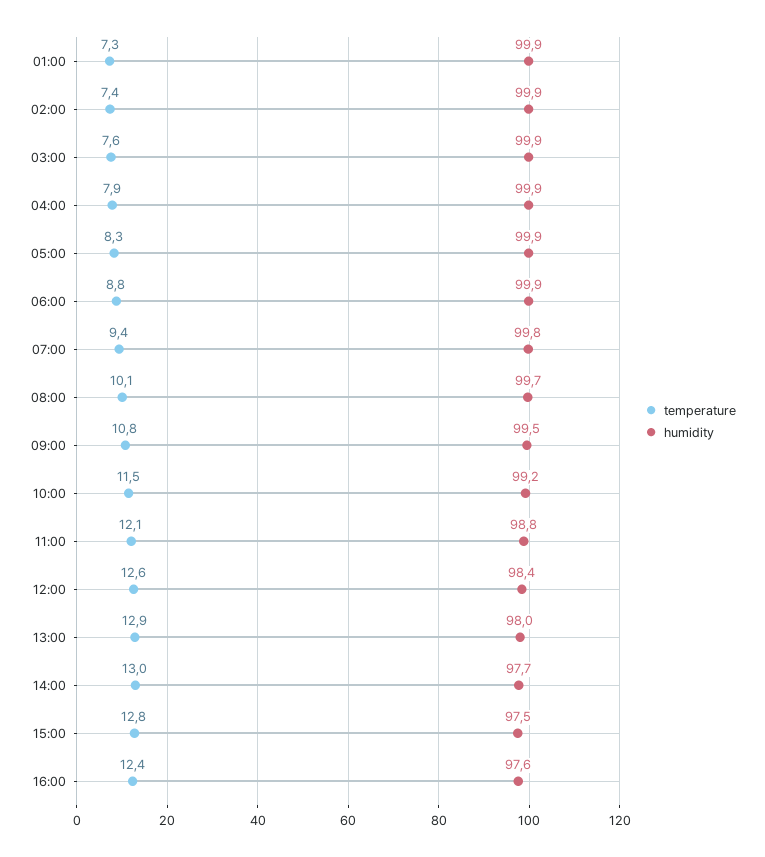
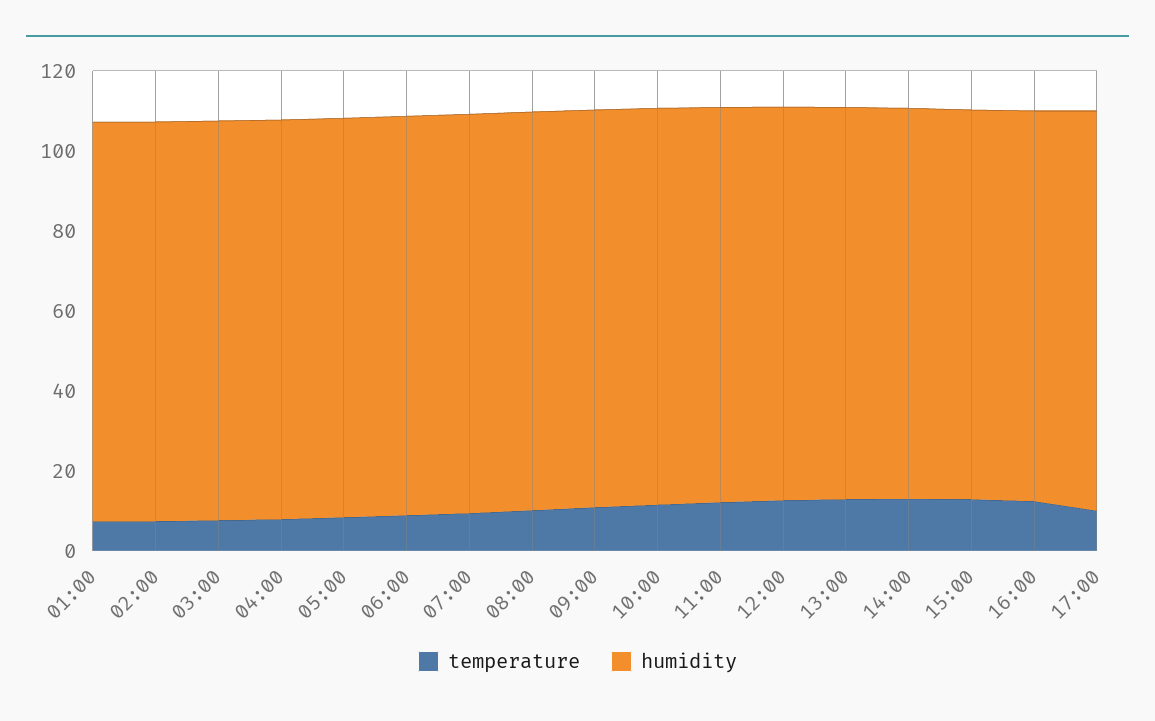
temperature, 17:00: none -> 10
humidity, 17:00: none -> 100

